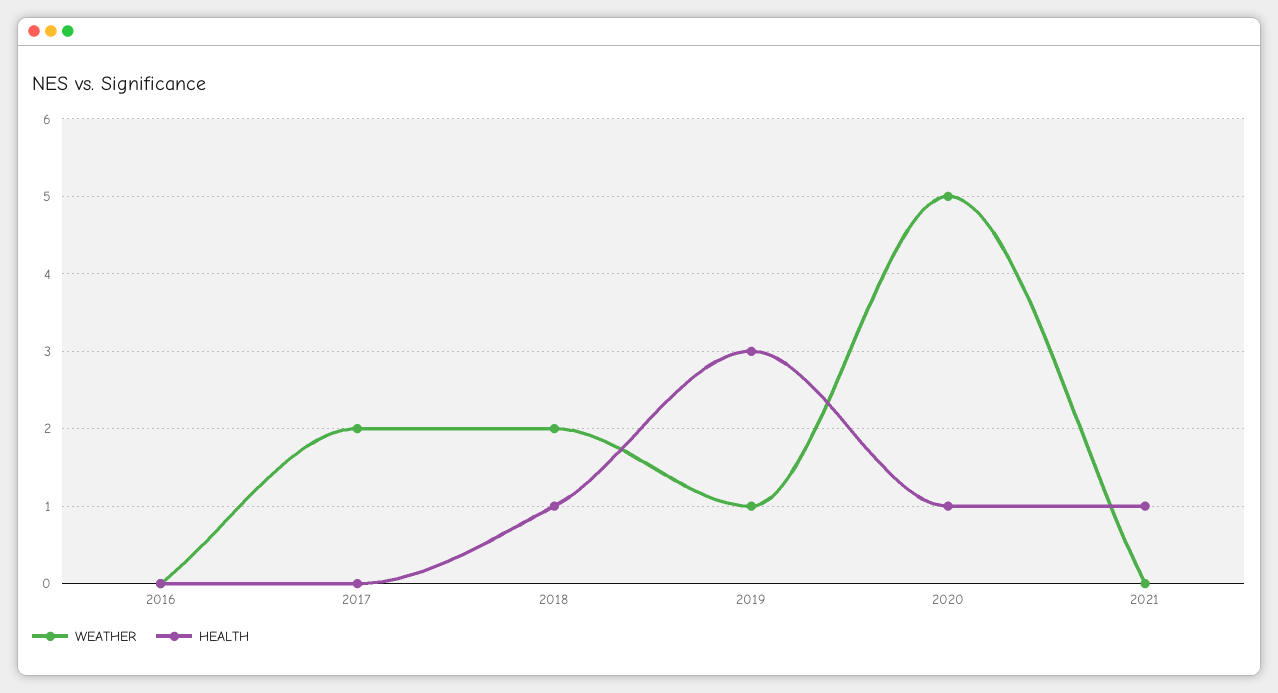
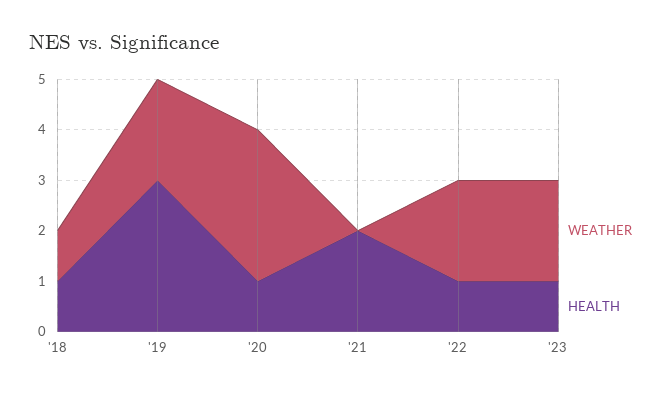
WEATHER, 2016: 0 -> none
HEALTH, 2016: 0 -> none
WEATHER, 2017: 2 -> none
HEALTH, 2017: 0 -> none
WEATHER, 2018: 2 -> 1
WEATHER, 2019: 1 -> 2
WEATHER, 2020: 5 -> 3
HEALTH, 2021: 1 -> 2
WEATHER, '22: none -> 2
HEALTH, '22: none -> 1
WEATHER, '23: none -> 2
HEALTH, '23: none -> 1

